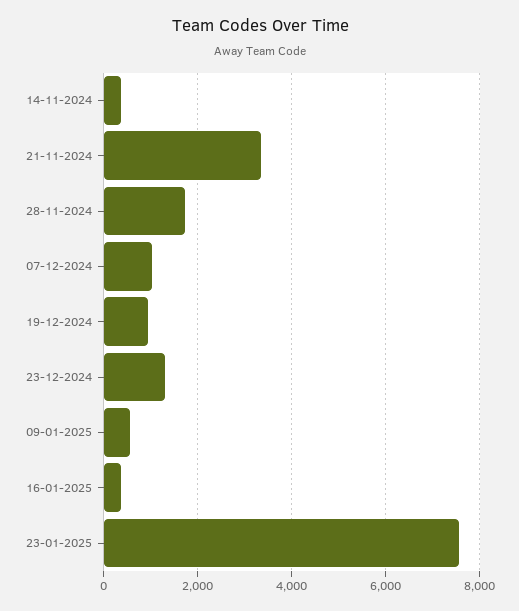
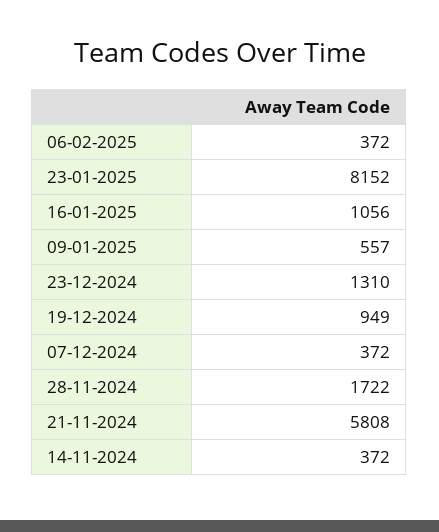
21-11-2024: 3400 -> 5808
07-12-2024: 1000 -> 372
16-01-2025: 400 -> 1056
23-01-2025: 7600 -> 8152
06-02-2025: none -> 372

